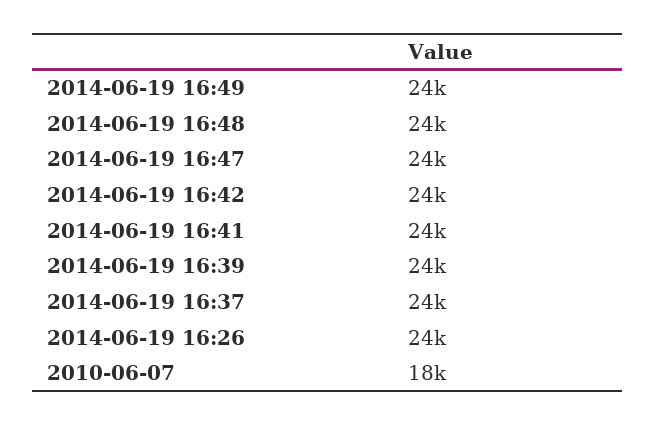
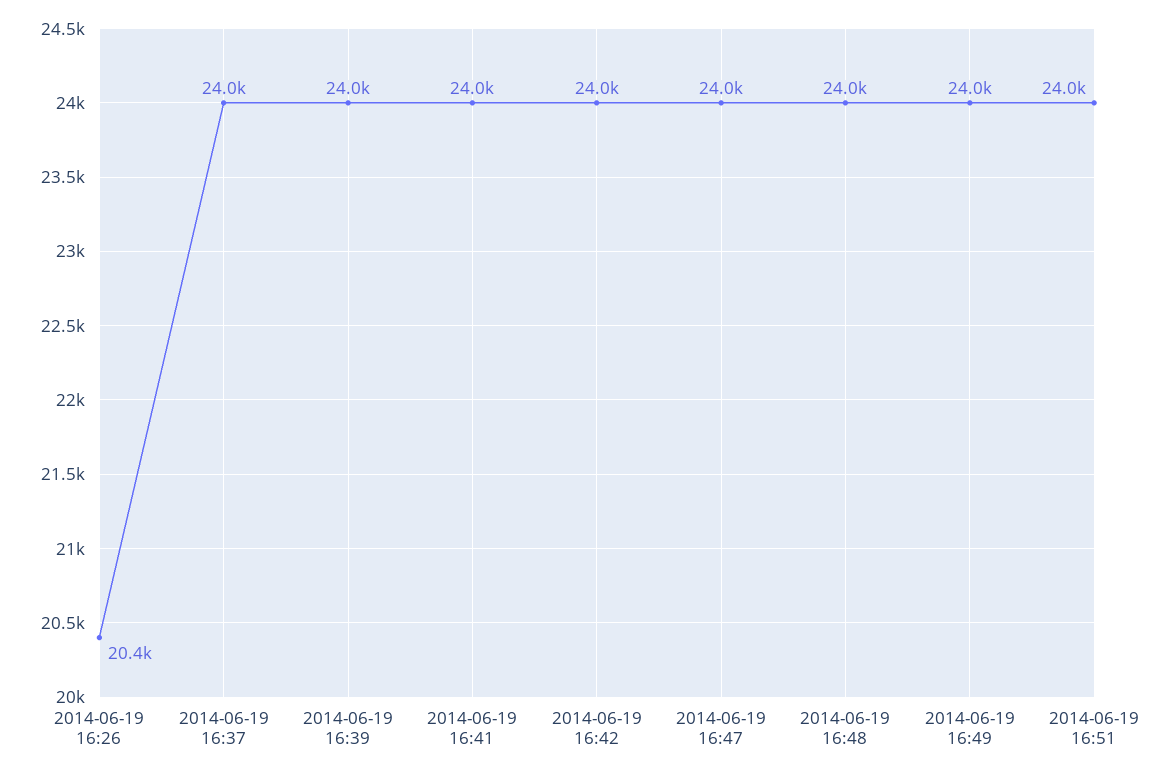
2014-06-19 16:26: 24000 -> 20400
2010-06-07: 18000 -> none
2014-06-19 16:51: none -> 24000

